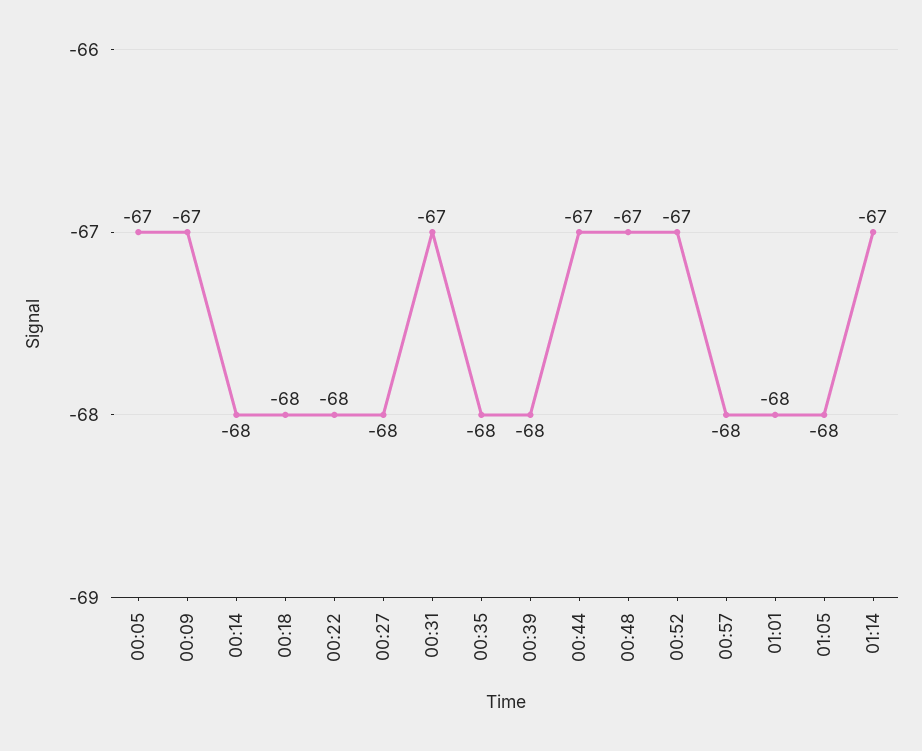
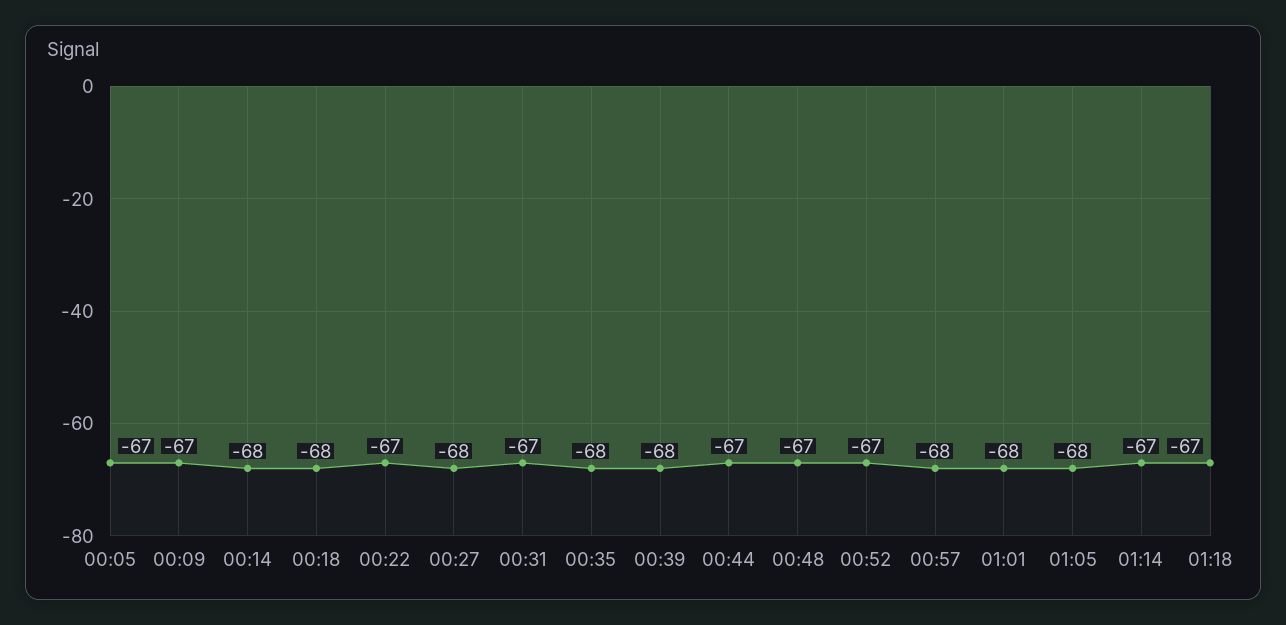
00:22: -68 -> -67
01:18: none -> -67

